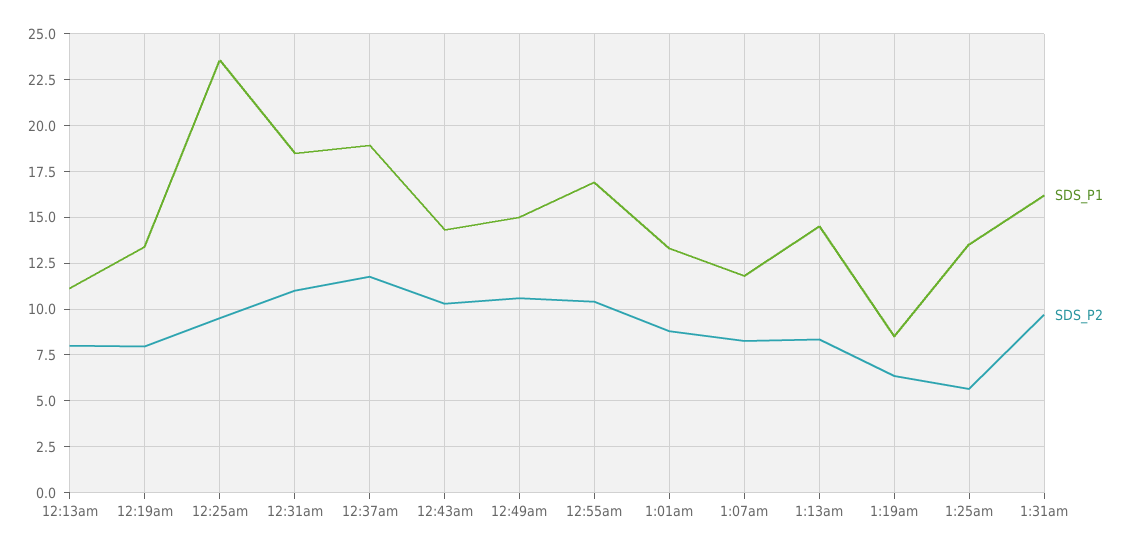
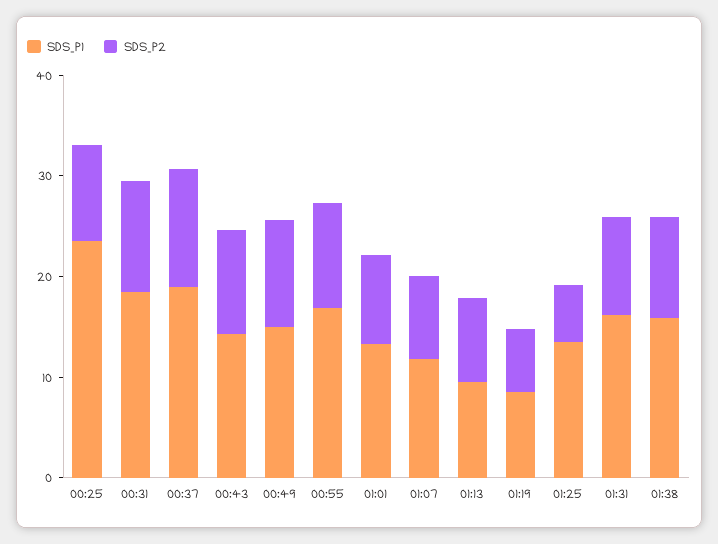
SDS_P1, 12:13am: 11 -> none
SDS_P2, 12:13am: 8 -> none
SDS_P1, 12:19am: 13.5 -> none
SDS_P2, 12:19am: 8 -> none
SDS_P1, 1:13am: 14.5 -> 10
SDS_P1, 01:38: none -> 16
SDS_P2, 01:38: none -> 10

